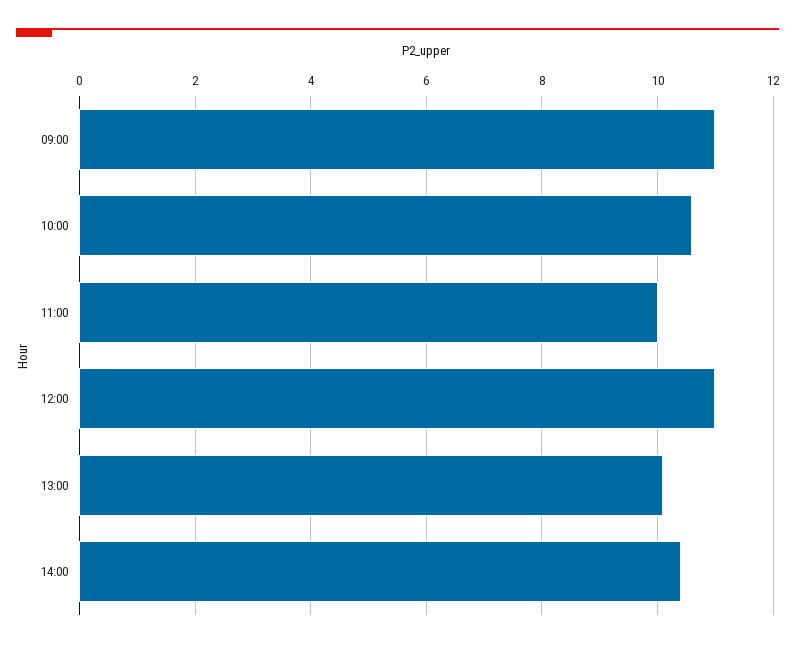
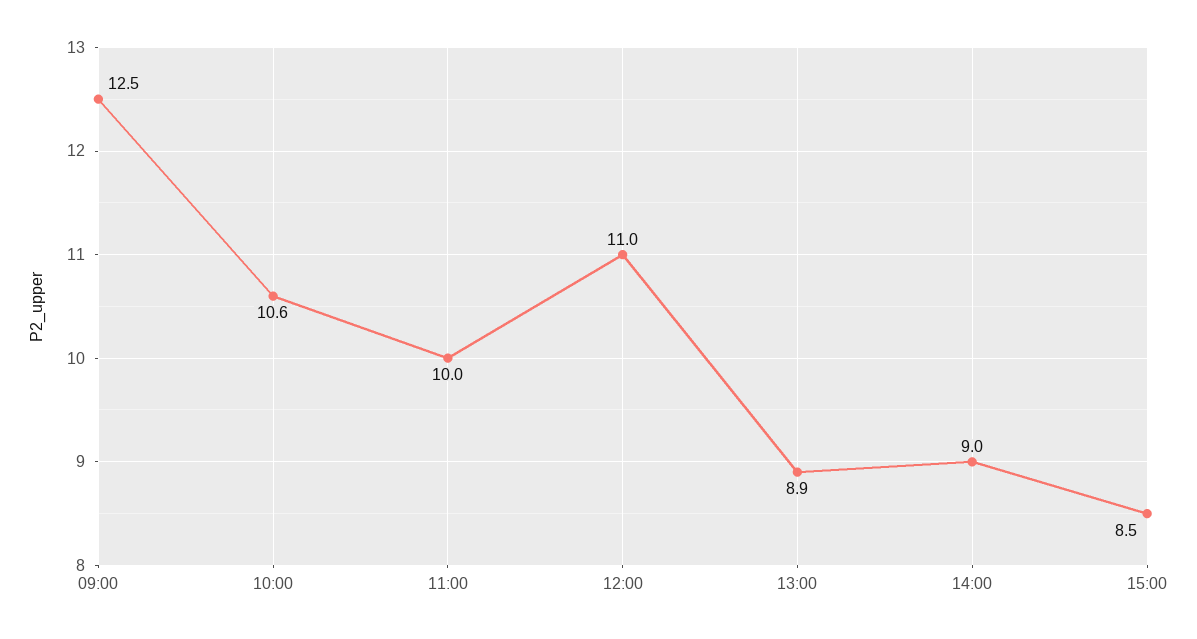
09:00: 11 -> 12.5
13:00: 10 -> 8.9
14:00: 10.5 -> 9
15:00: none -> 8.5

